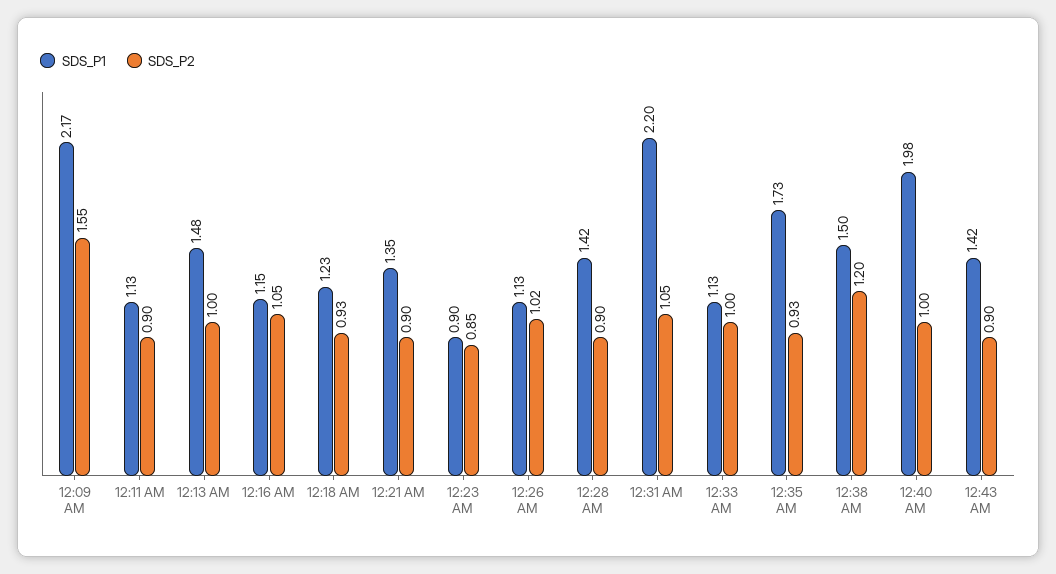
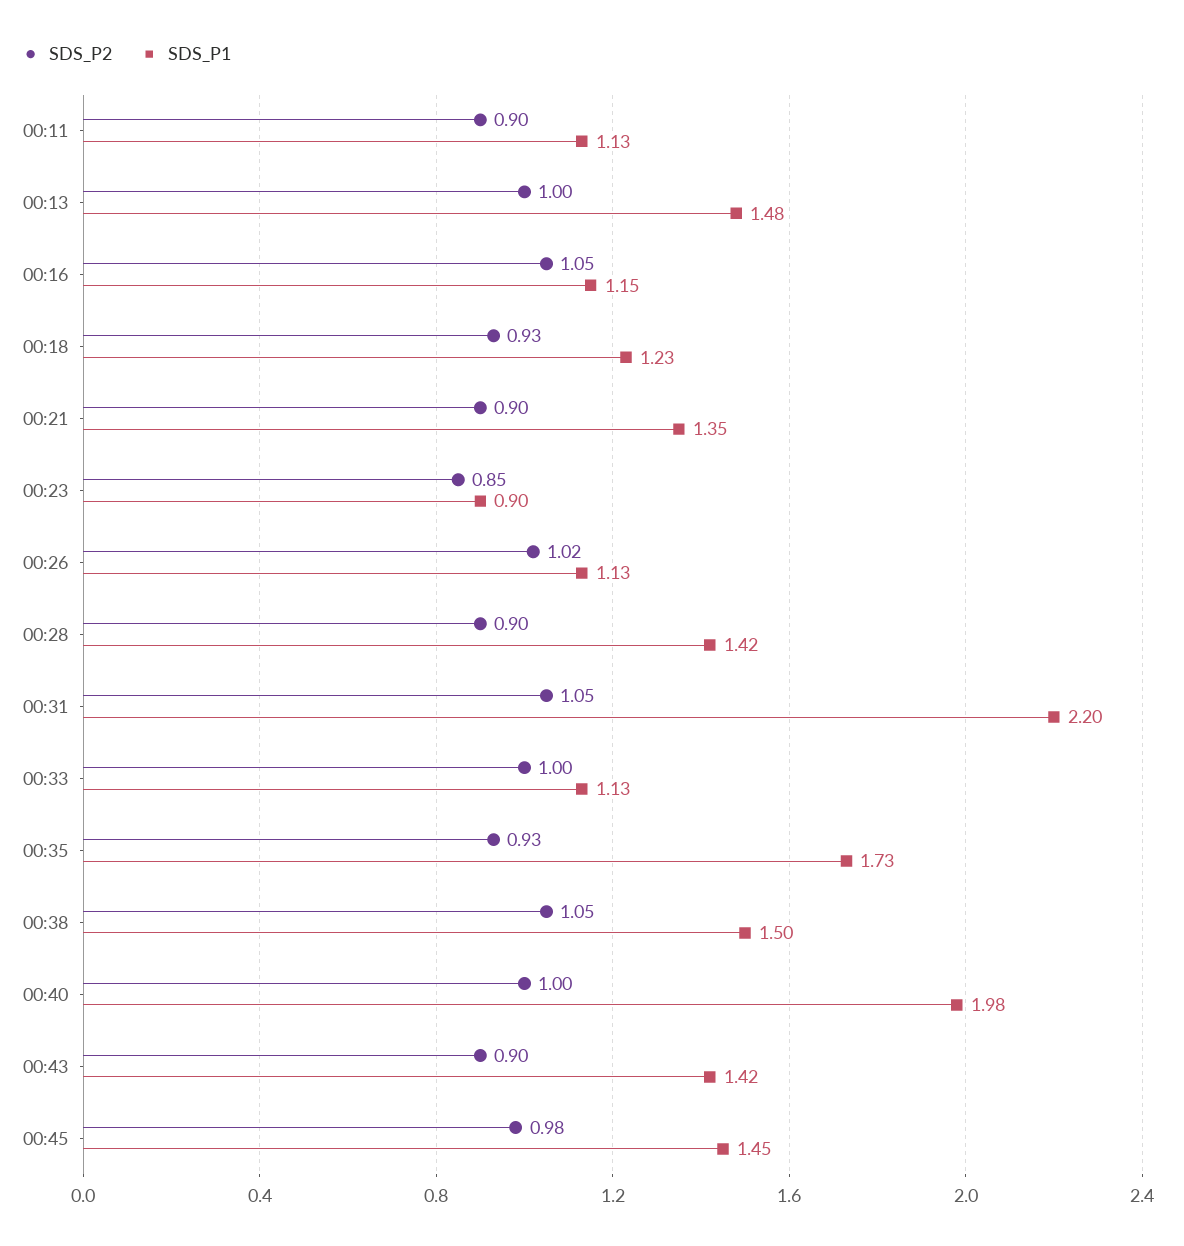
SDS_P1, 12:09 AM: 2.17 -> none
SDS_P2, 12:09 AM: 1.55 -> none
SDS_P2, 12:38 AM: 1.2 -> 1.05
SDS_P2, 00:45: none -> 0.98
SDS_P1, 00:45: none -> 1.45

